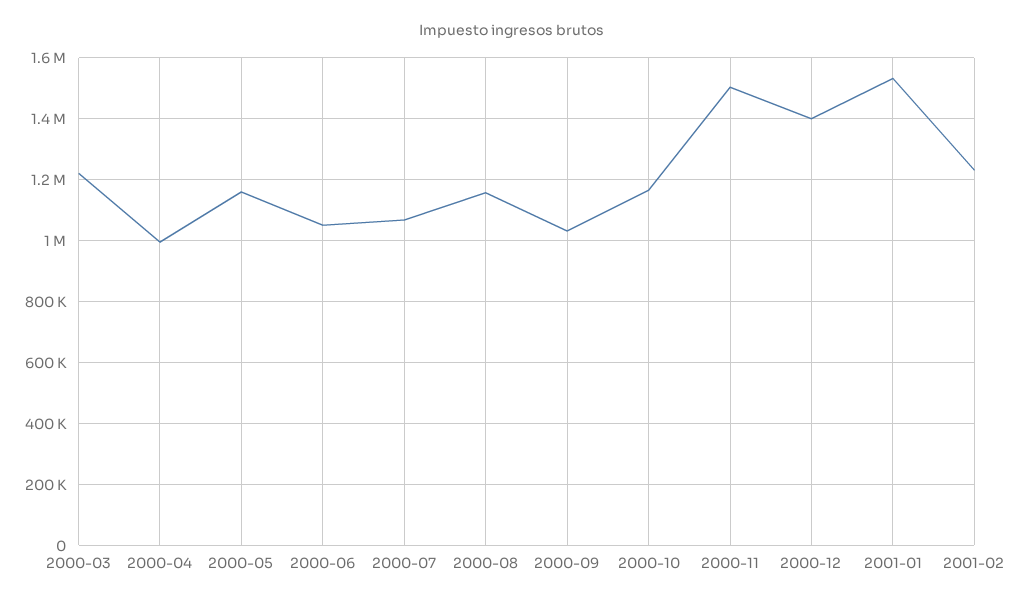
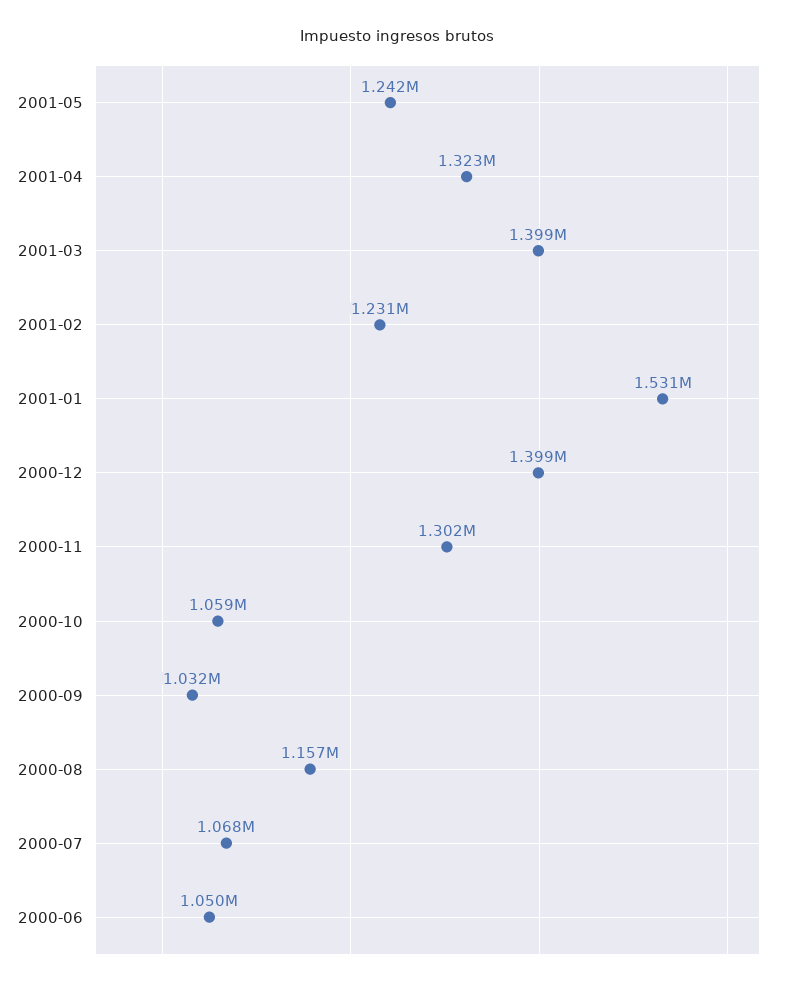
2000-03: 1220000 -> none
2000-04: 1000000 -> none
2000-05: 1160000 -> none
2000-10: 1160000 -> 1059000
2000-11: 1500000 -> 1302000
2001-05: none -> 1242000
2001-04: none -> 1323000
2001-03: none -> 1399000

